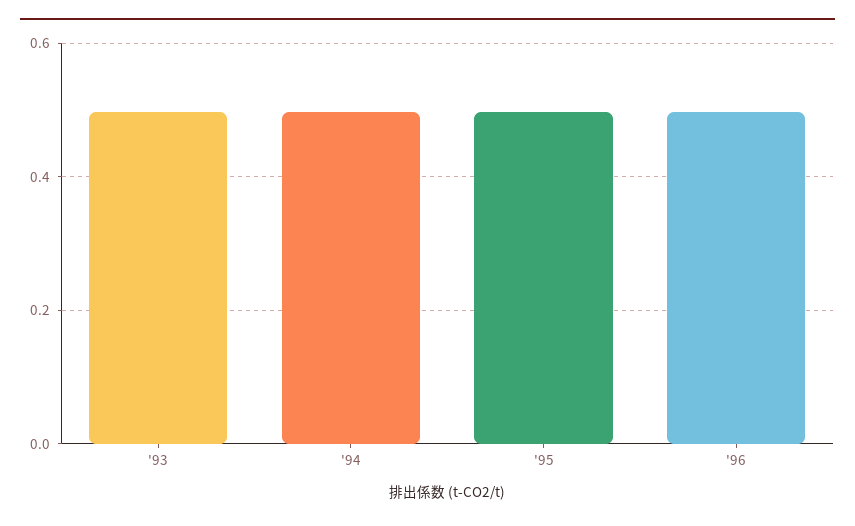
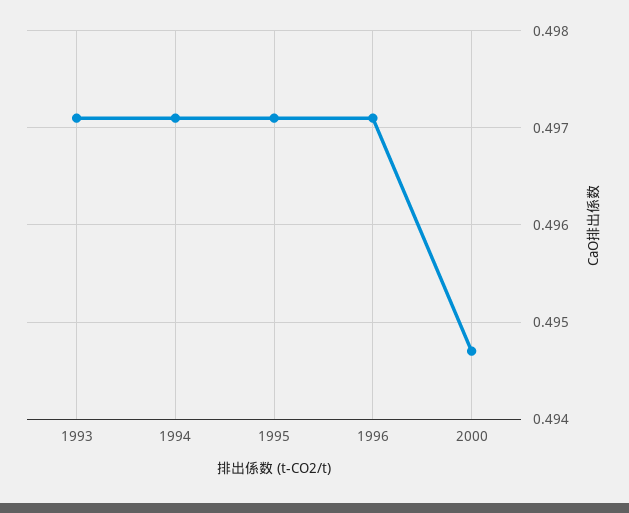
2000: none -> 0.4947

